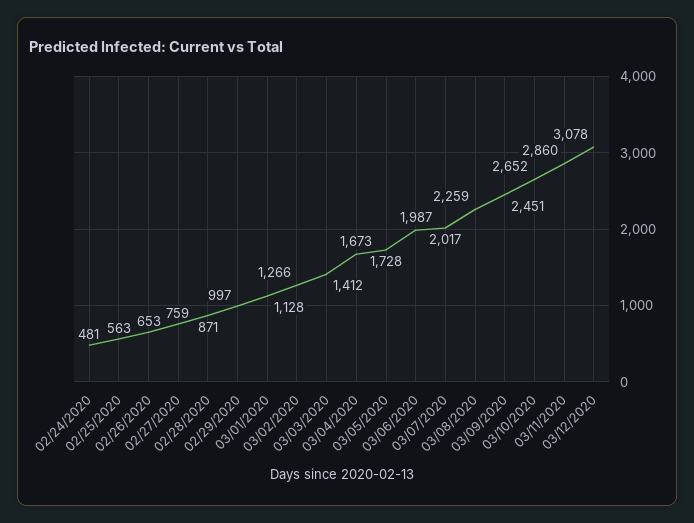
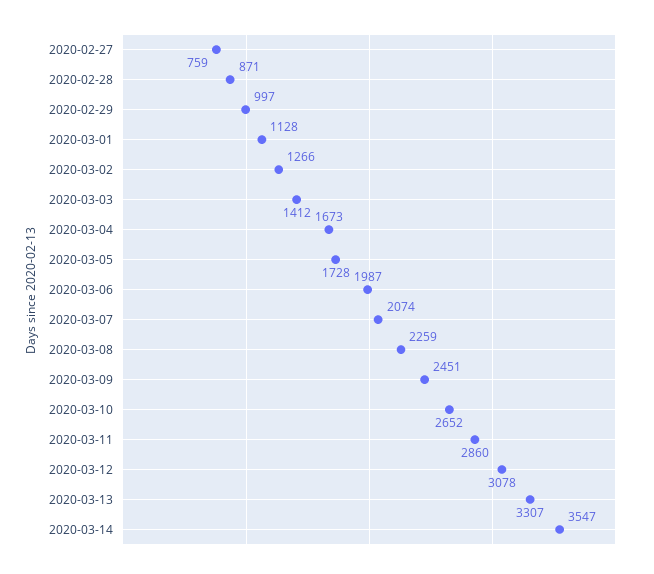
02/24/2020: 481 -> none
02/25/2020: 563 -> none
02/26/2020: 653 -> none
03/07/2020: 2017 -> 2074
2020-03-13: none -> 3307
2020-03-14: none -> 3547

